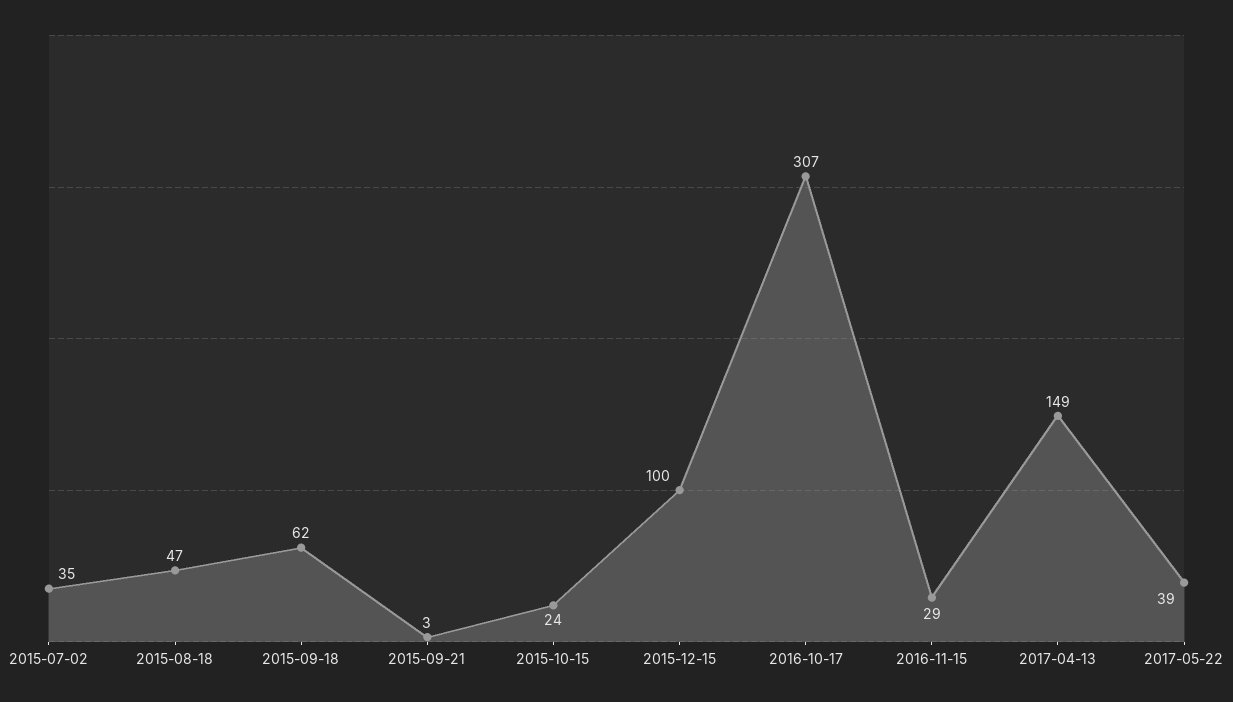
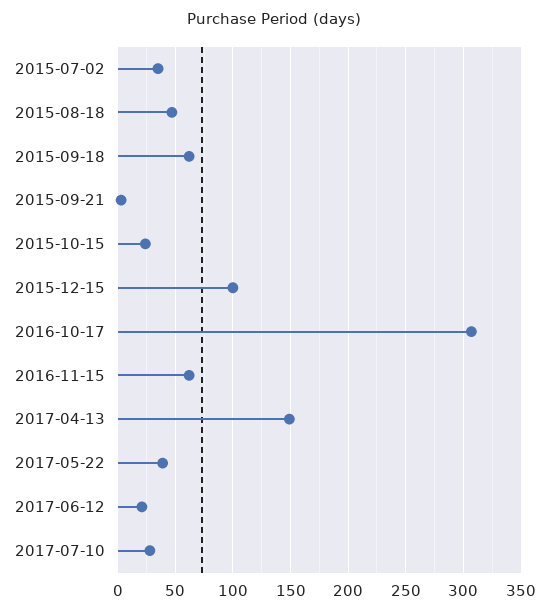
2016-11-15: 29 -> 60
2017-06-12: none -> 20
2017-07-10: none -> 30

